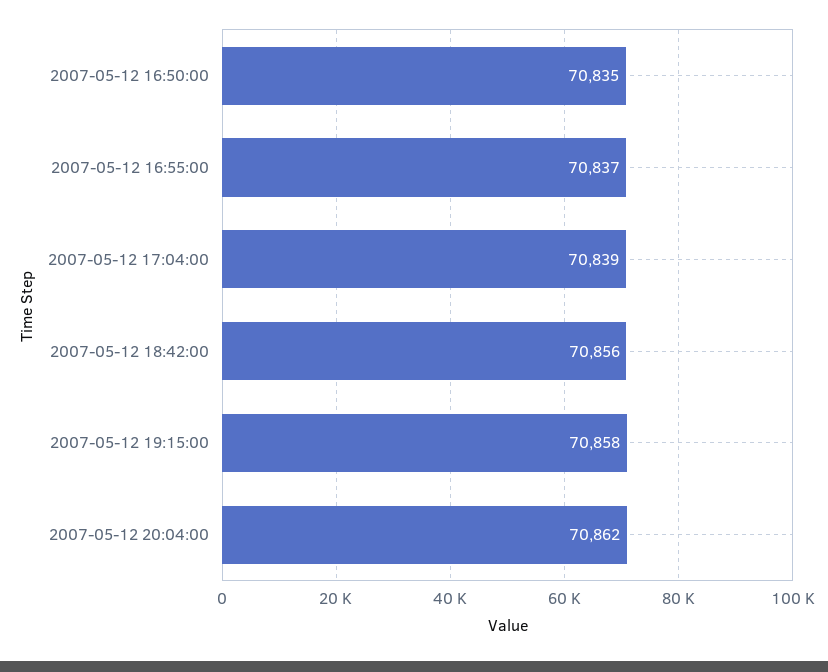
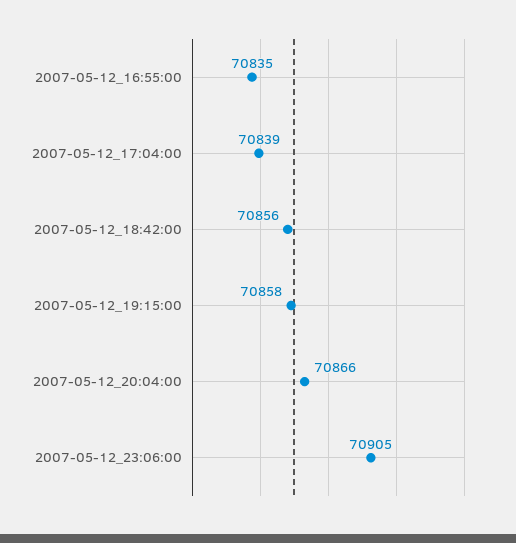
2007-05-12 16:50:00: 70835 -> none
2007-05-12 16:55:00: 70837 -> 70835
2007-05-12 20:04:00: 70862 -> 70866
2007-05-12_23:06:00: none -> 70905

